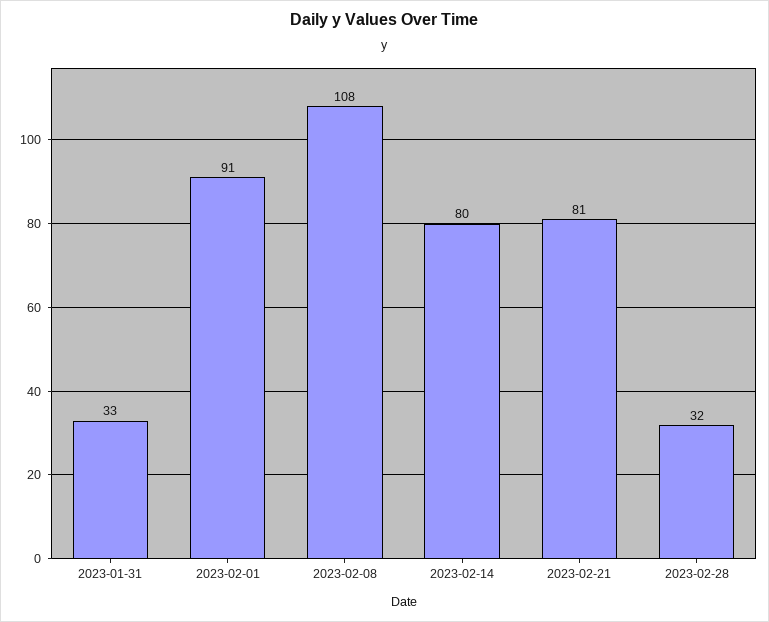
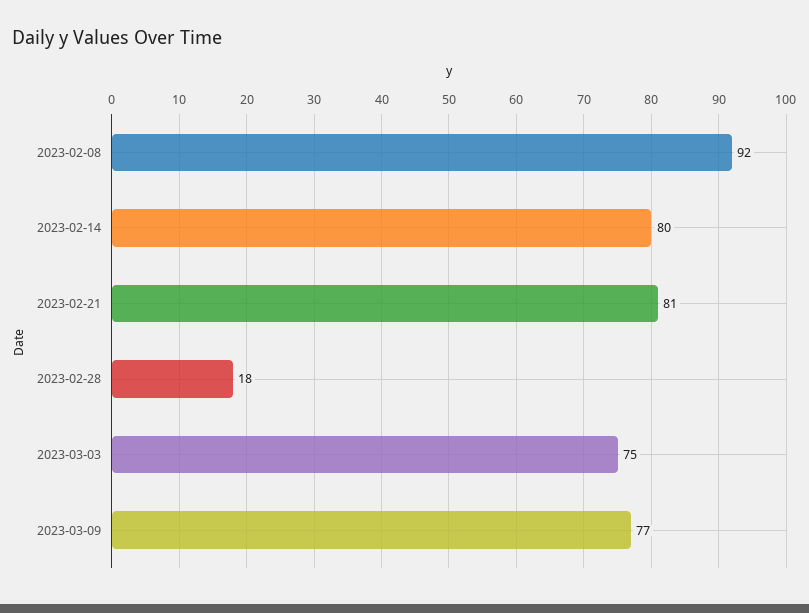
2023-01-31: 33 -> none
2023-02-01: 91 -> none
2023-02-08: 108 -> 92
2023-02-28: 32 -> 18
2023-03-03: none -> 75
2023-03-09: none -> 77

